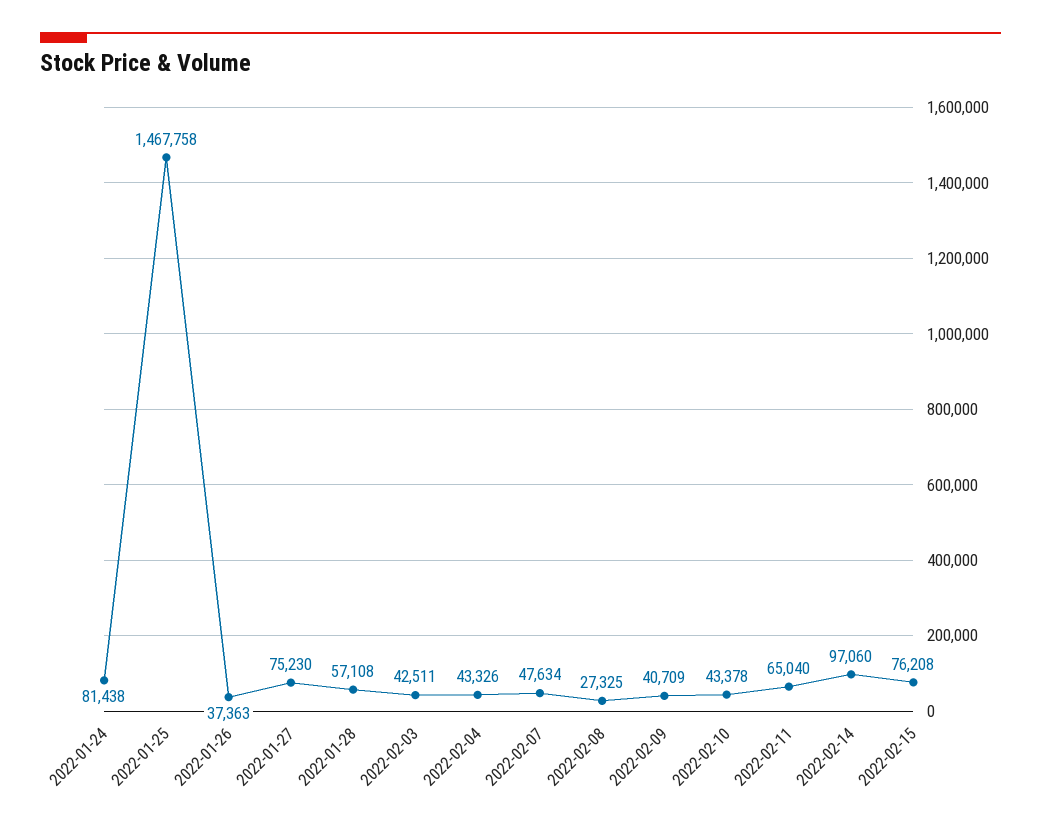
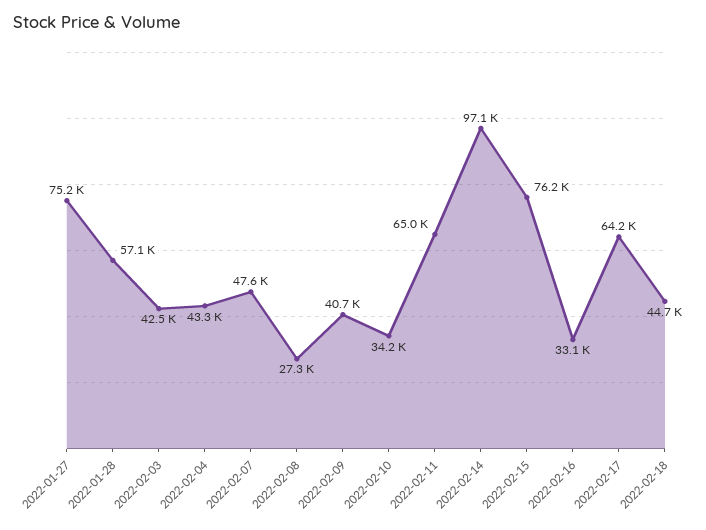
2022-01-24: 81438 -> none
2022-01-25: 1467758 -> none
2022-01-26: 37363 -> none
2022-02-10: 43378 -> 34200
2022-02-16: none -> 33100
2022-02-17: none -> 64200
2022-02-18: none -> 44700

